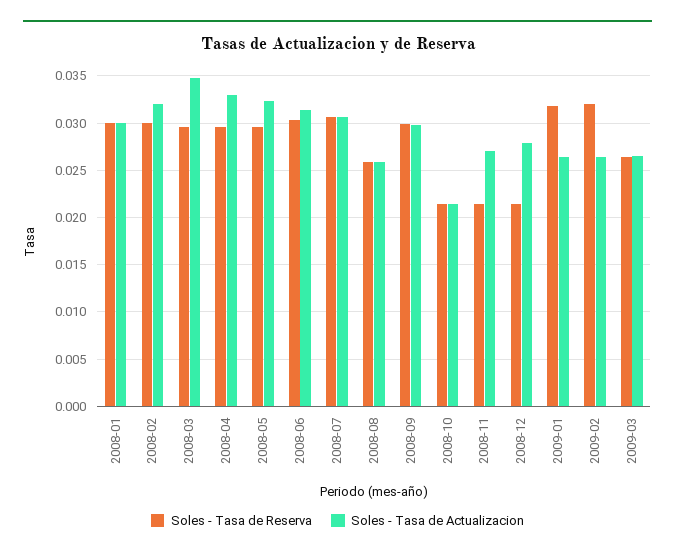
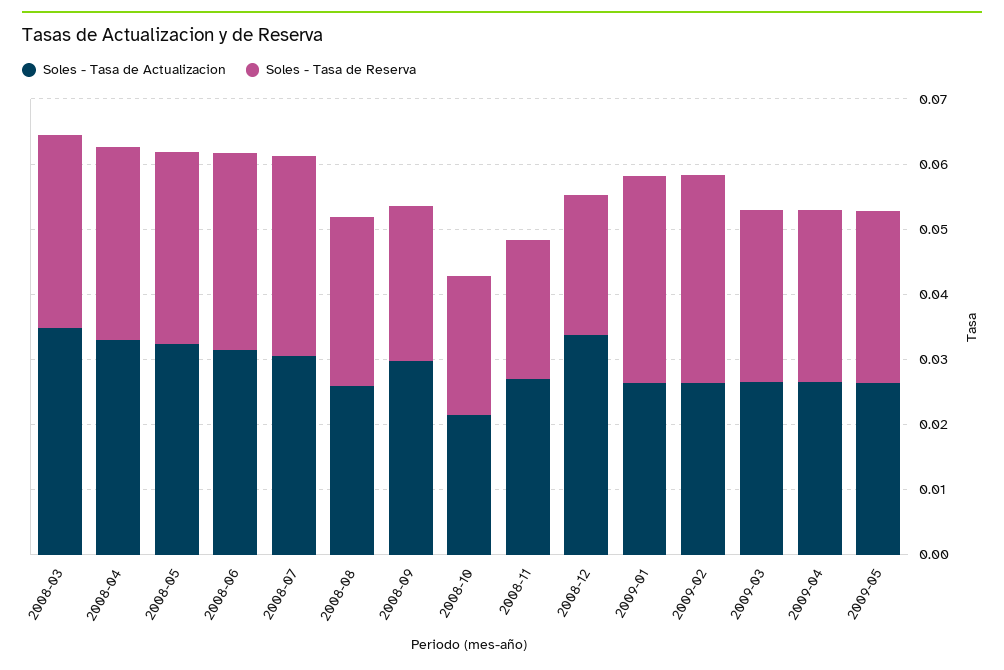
Soles - Tasa de Reserva, 2008-01: 0.03 -> none
Soles - Tasa de Actualizacion, 2008-01: 0.03 -> none
Soles - Tasa de Reserva, 2008-02: 0.03 -> none
Soles - Tasa de Actualizacion, 2008-02: 0.032 -> none
Soles - Tasa de Reserva, 2008-09: 0.03 -> 0.024
Soles - Tasa de Actualizacion, 2008-12: 0.028 -> 0.034
Soles - Tasa de Actualizacion, 2009-04: none -> 0.026
Soles - Tasa de Reserva, 2009-04: none -> 0.026
Soles - Tasa de Actualizacion, 2009-05: none -> 0.026
Soles - Tasa de Reserva, 2009-05: none -> 0.026

